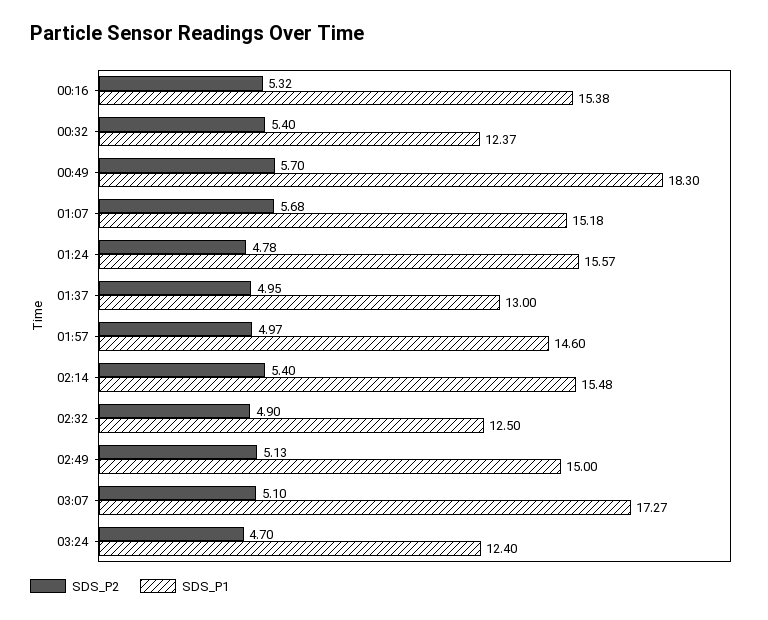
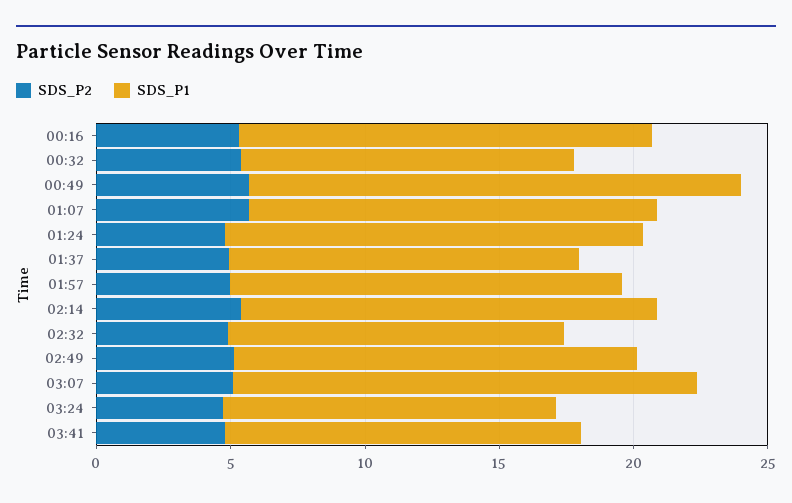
SDS_P2, 03:41: none -> 5
SDS_P1, 03:41: none -> 13

